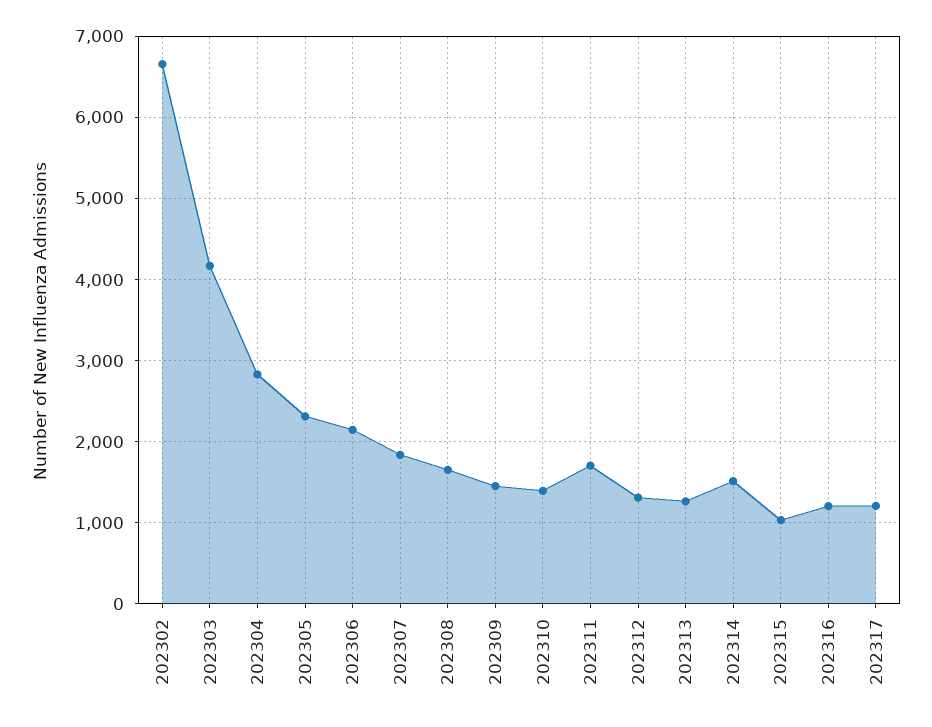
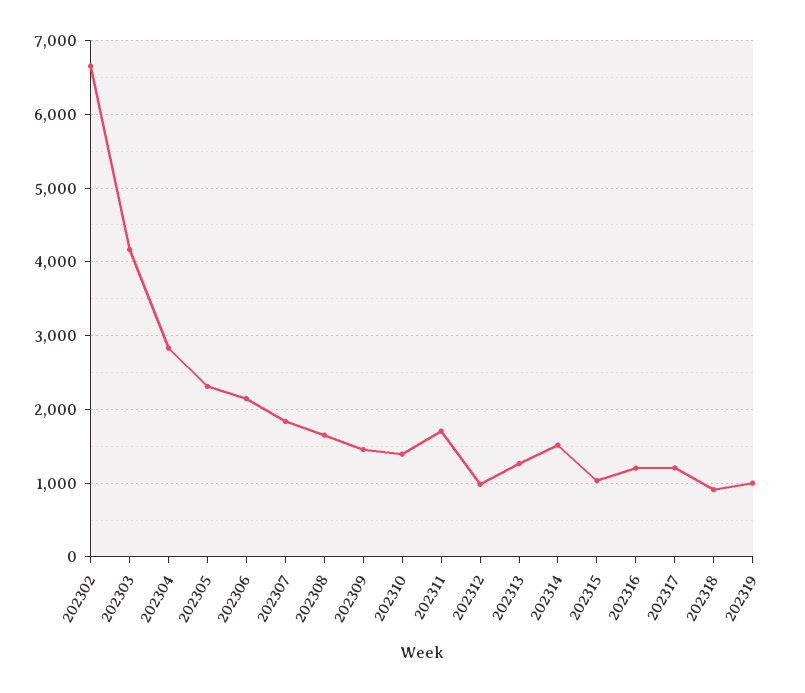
202312: 1300 -> 1000
202318: none -> 900
202319: none -> 1000

